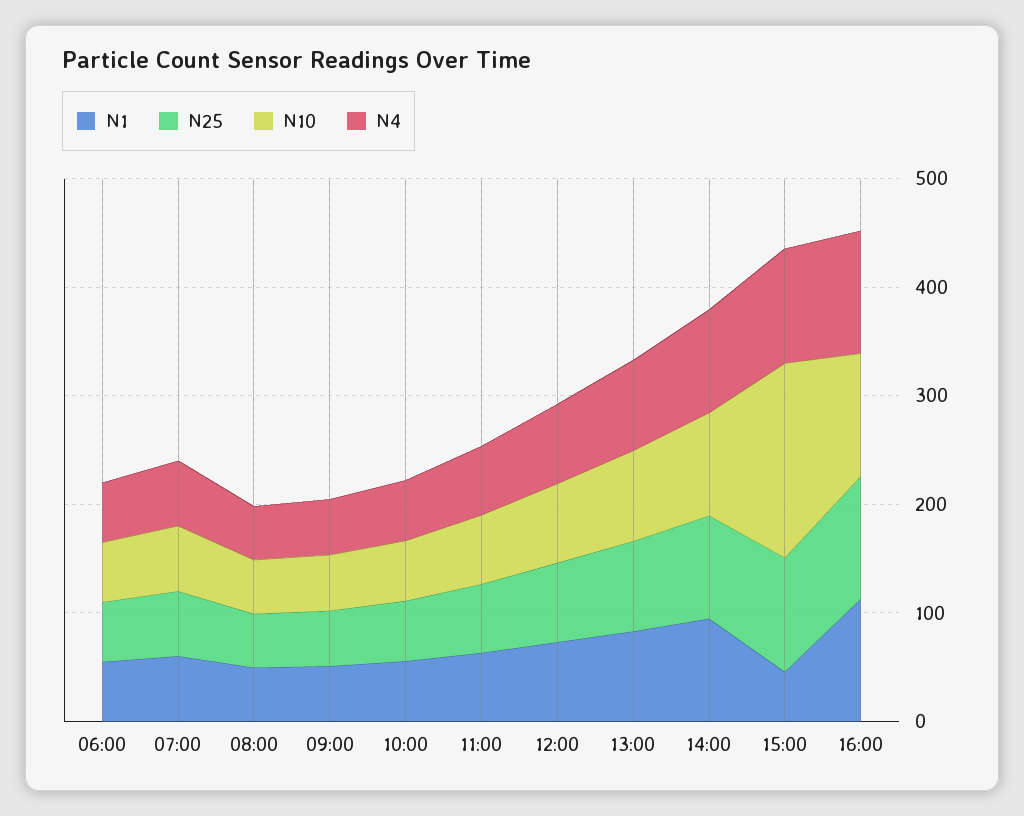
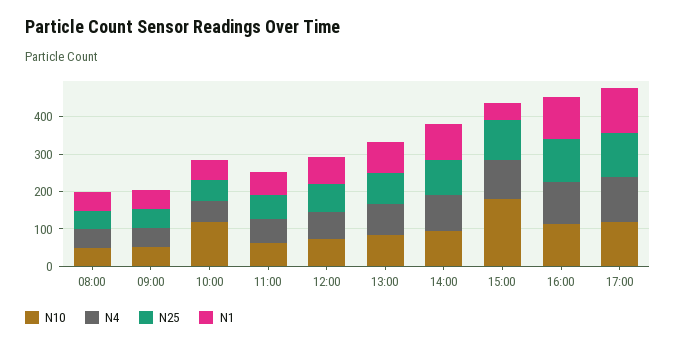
N1, 06:00: 60 -> none
N25, 06:00: 60 -> none
N10, 06:00: 60 -> none
N4, 06:00: 60 -> none
N1, 07:00: 60 -> none
N25, 07:00: 60 -> none
N10, 07:00: 60 -> none
N4, 07:00: 60 -> none
N10, 10:00: 60 -> 125
N10, 17:00: none -> 125
N4, 17:00: none -> 125
N25, 17:00: none -> 125
N1, 17:00: none -> 125

